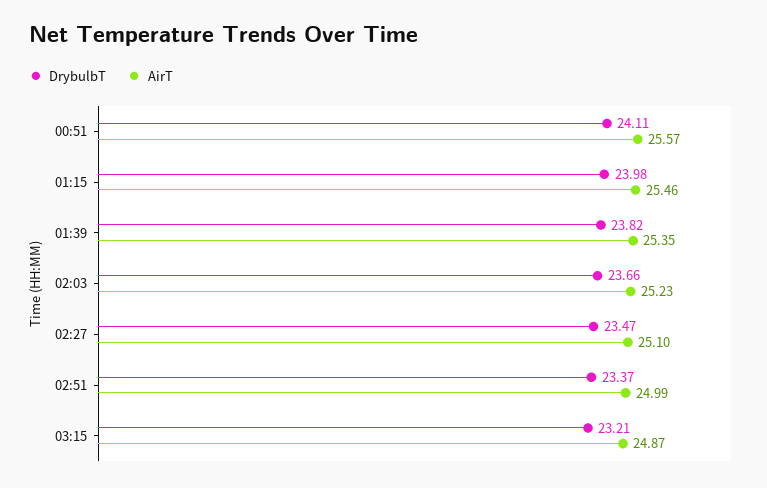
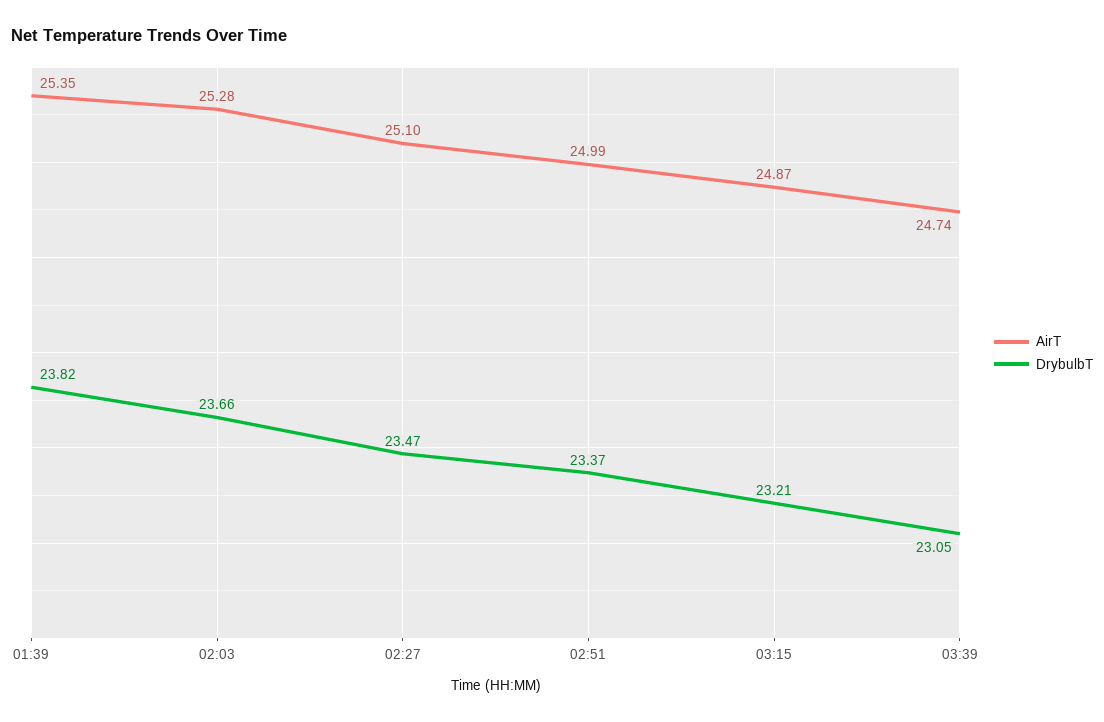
DrybulbT, 00:51: 24.11 -> none
AirT, 00:51: 25.57 -> none
DrybulbT, 01:15: 23.98 -> none
AirT, 01:15: 25.46 -> none
AirT, 02:03: 25.23 -> 25.28
AirT, 03:39: none -> 24.74
DrybulbT, 03:39: none -> 23.05

